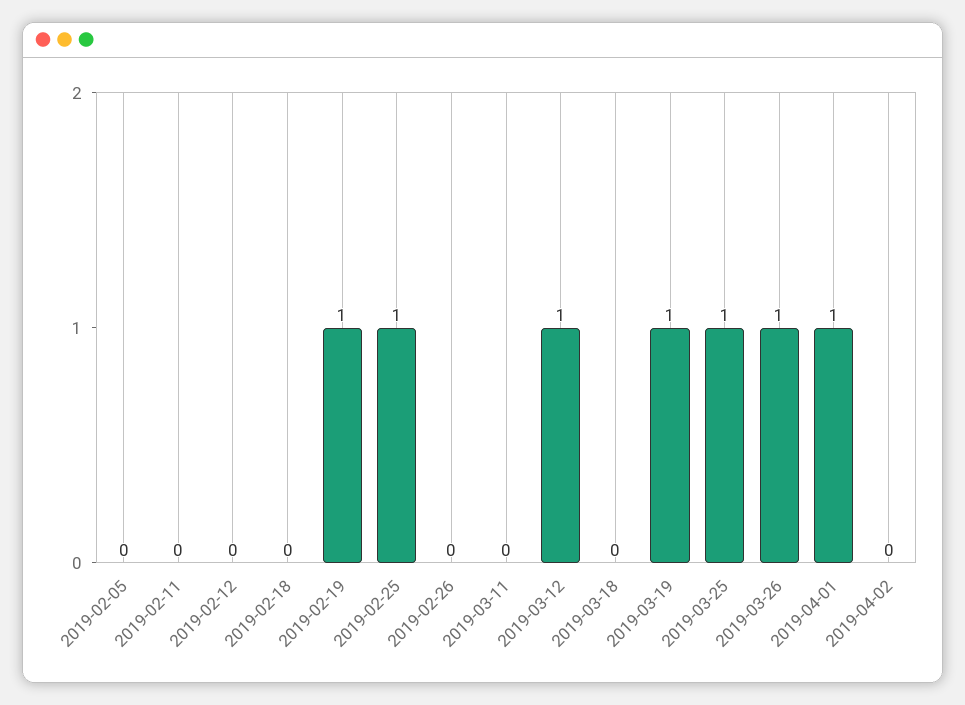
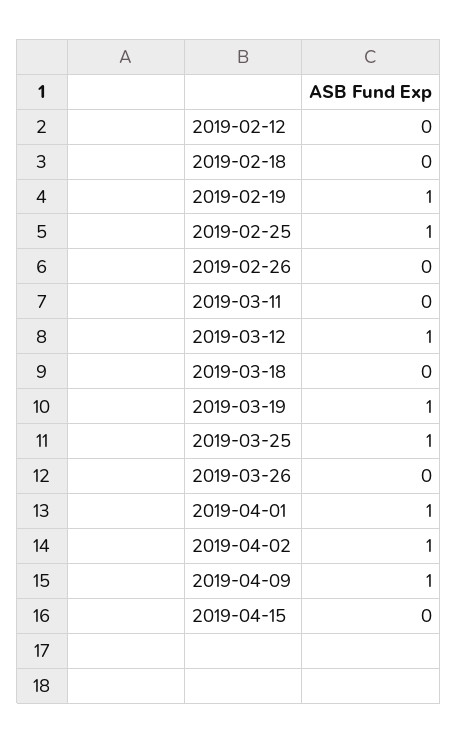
2019-02-05: 0 -> none
2019-02-11: 0 -> none
2019-03-26: 1 -> 0
2019-04-02: 0 -> 1
2019-04-09: none -> 1
2019-04-15: none -> 0

